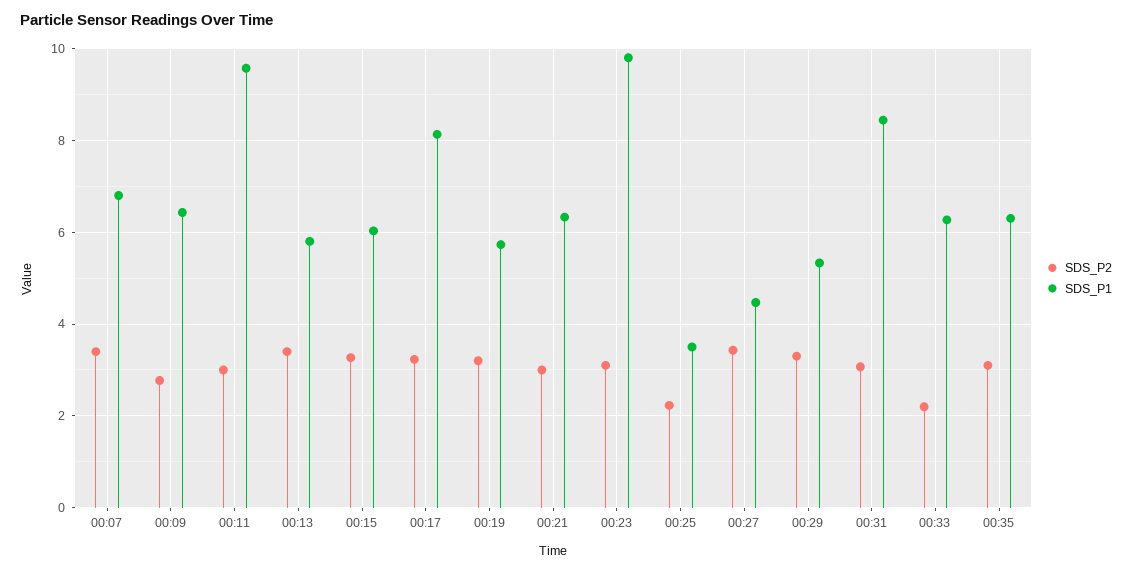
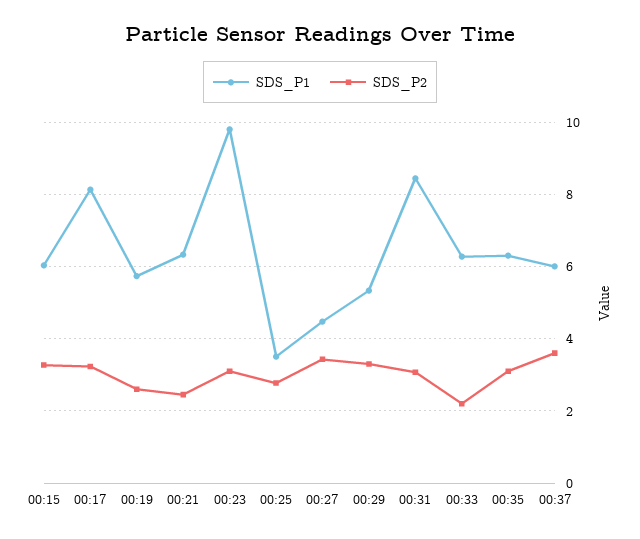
SDS_P2, 00:07: 3.4 -> none
SDS_P1, 00:07: 6.8 -> none
SDS_P2, 00:09: 2.8 -> none
SDS_P1, 00:09: 6.4 -> none
SDS_P2, 00:11: 3 -> none
SDS_P1, 00:11: 9.6 -> none
SDS_P2, 00:13: 3.4 -> none
SDS_P1, 00:13: 5.8 -> none
SDS_P2, 00:19: 3.2 -> 2.6
SDS_P2, 00:21: 3 -> 2.4
SDS_P2, 00:25: 2.2 -> 2.8
SDS_P1, 00:37: none -> 6
SDS_P2, 00:37: none -> 3.6

